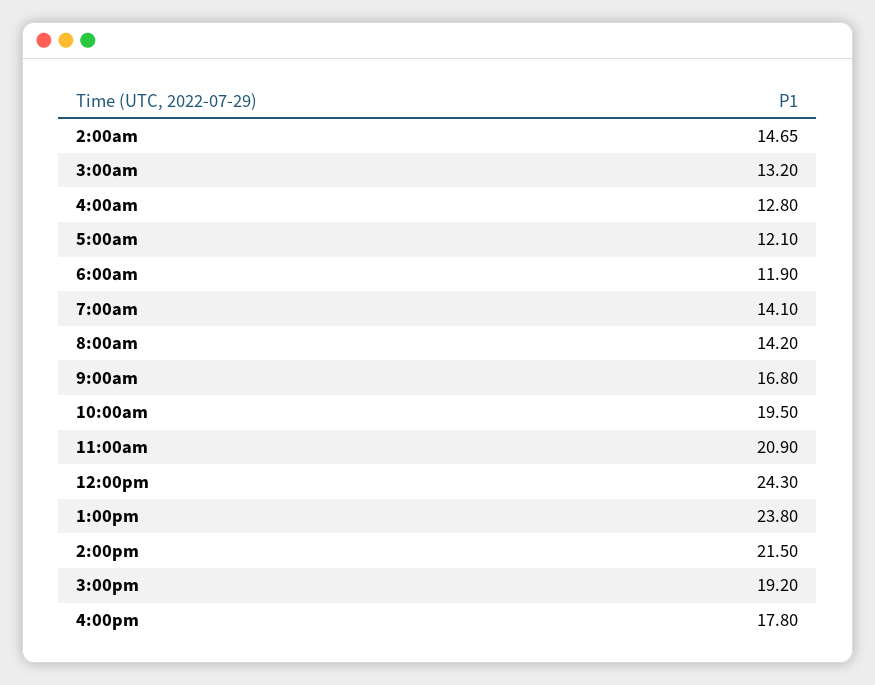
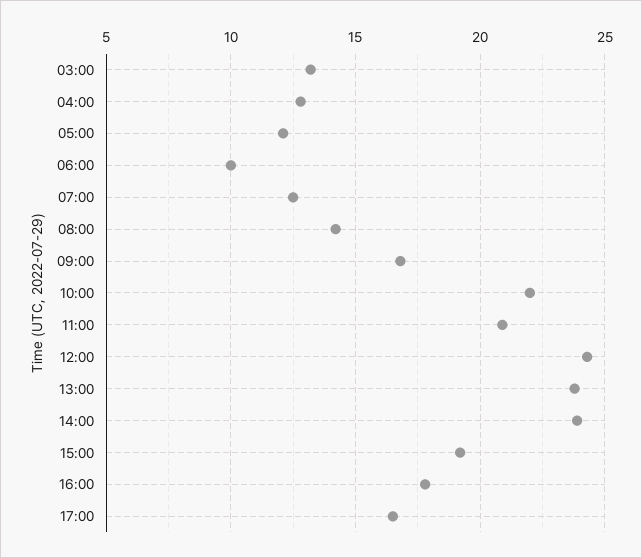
2:00am: 14.65 -> none
6:00am: 11.9 -> 10
7:00am: 14.1 -> 12.5
10:00am: 19.5 -> 22
2:00pm: 21.5 -> 24
17:00: none -> 16.5

